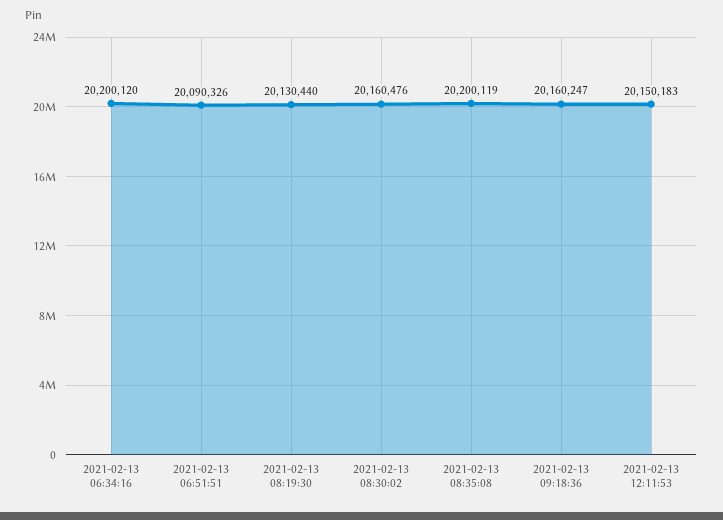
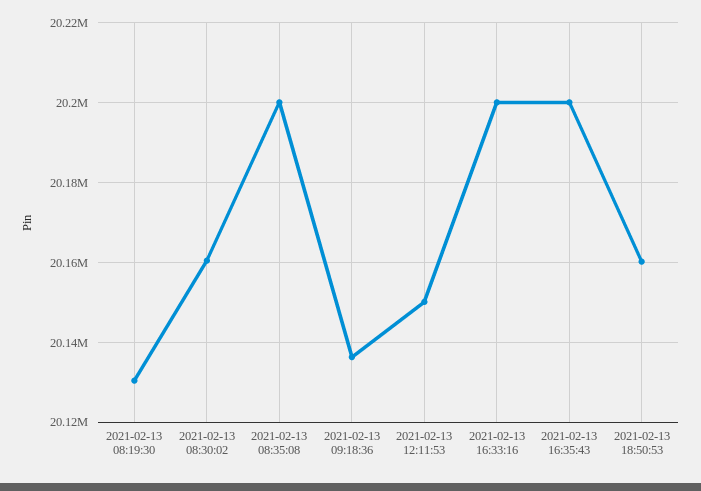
2021-02-13 06:34:16: 20200120 -> none
2021-02-13 06:51:51: 20090326 -> none
2021-02-13 09:18:36: 20160247 -> 20136000
2021-02-13 16:33:16: none -> 20200000
2021-02-13 16:35:43: none -> 20200000
2021-02-13 18:50:53: none -> 20160000

